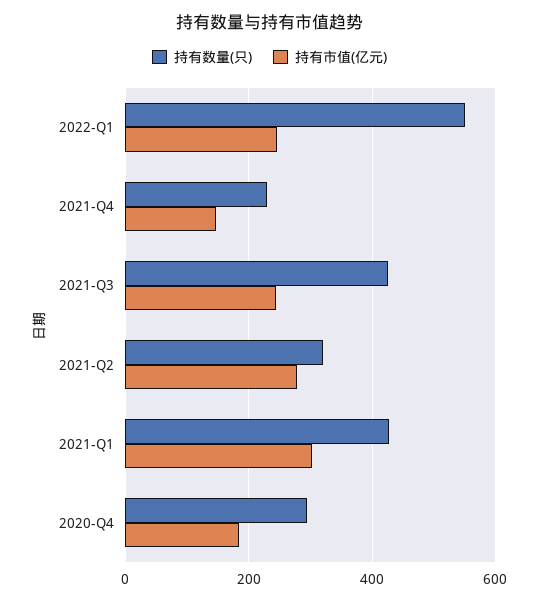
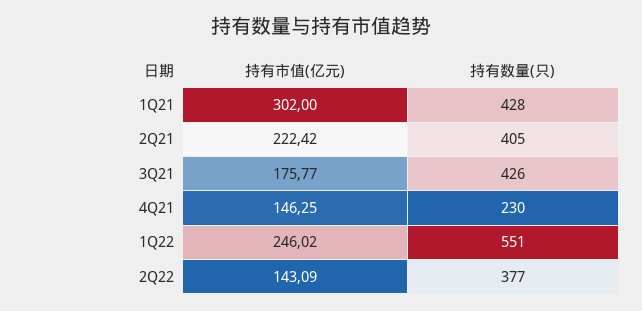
持有市值(亿元), 2021-Q3: 240 -> 175.77
持有数量(只), 2021-Q2: 320 -> 405
持有市值(亿元), 2021-Q2: 280 -> 222.42
持有数量(只), 2020-Q4: 300 -> none
持有市值(亿元), 2020-Q4: 180 -> none
持有市值(亿元), 2Q22: none -> 143.09
持有数量(只), 2Q22: none -> 377

